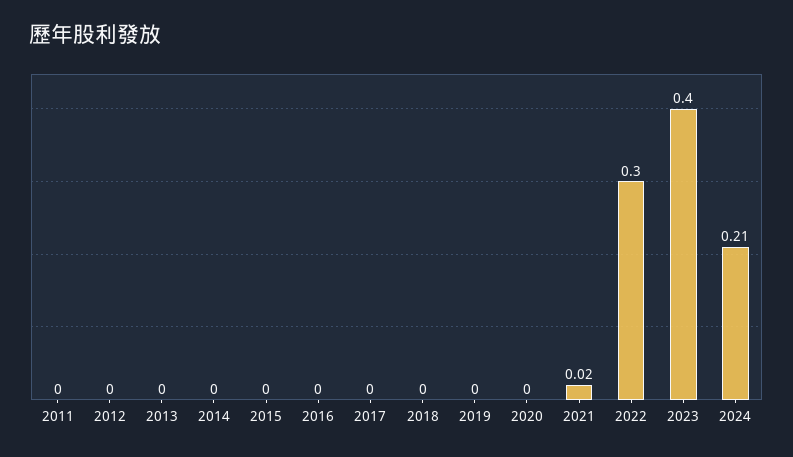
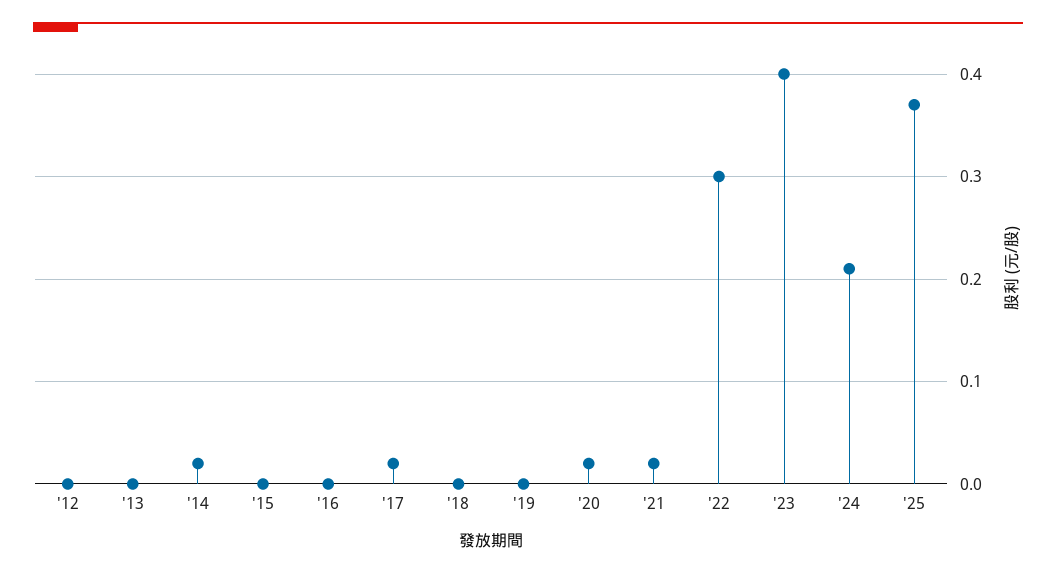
2011: 0 -> none
2014: 0 -> 0.02
2017: 0 -> 0.02
2020: 0 -> 0.02
'25: none -> 0.37

